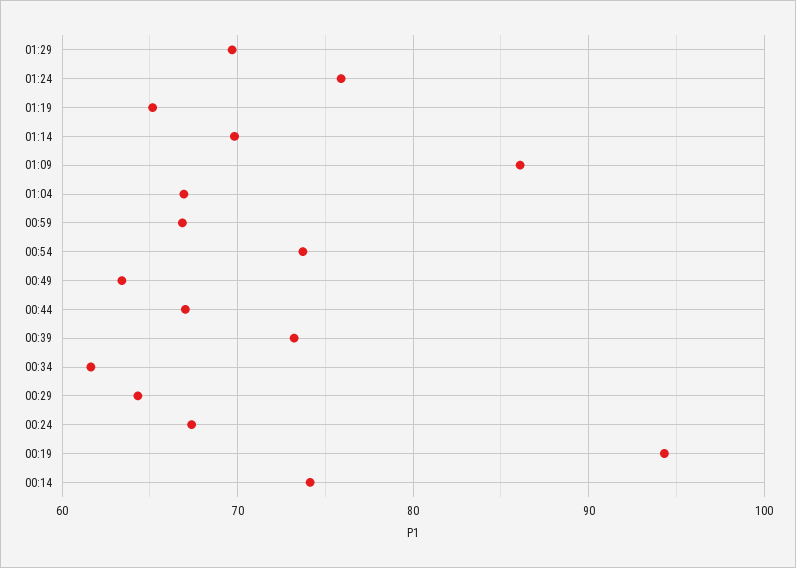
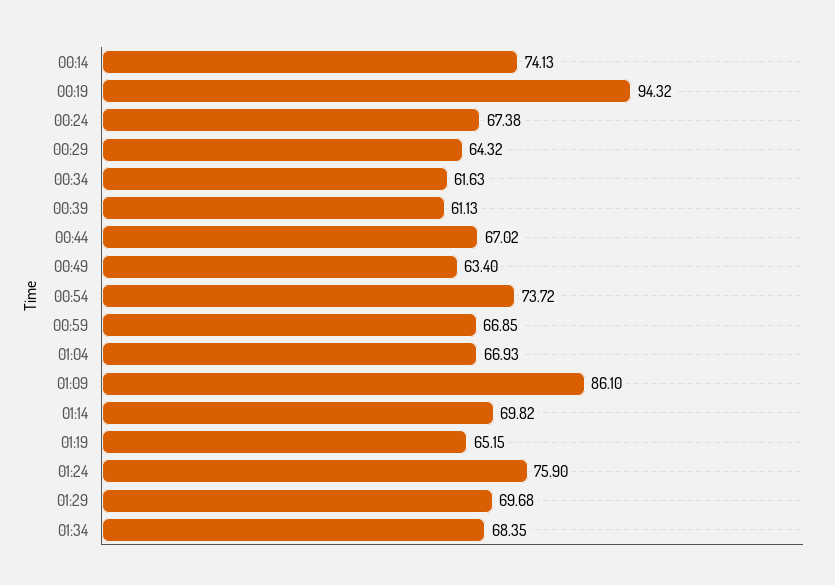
00:39: 73 -> 61.13
01:34: none -> 68.35

